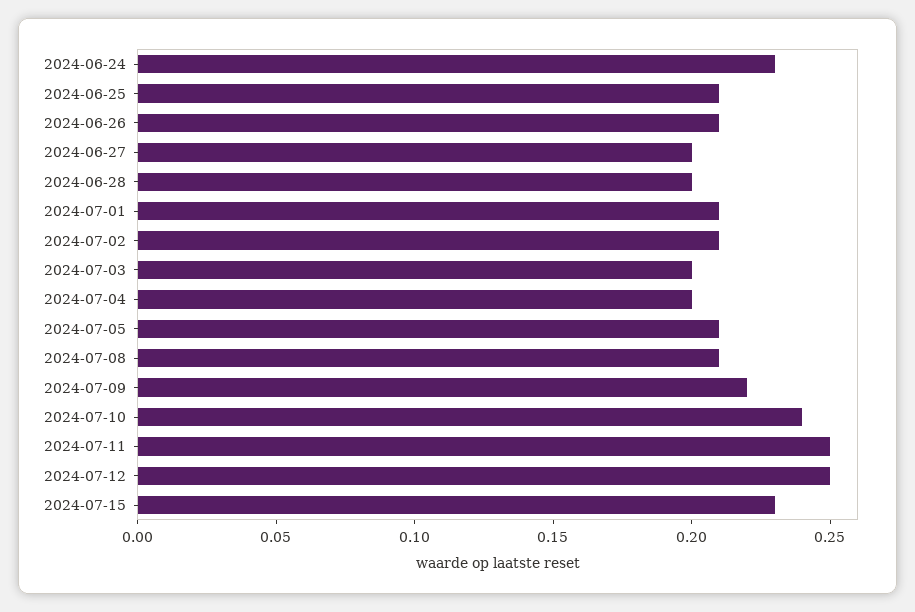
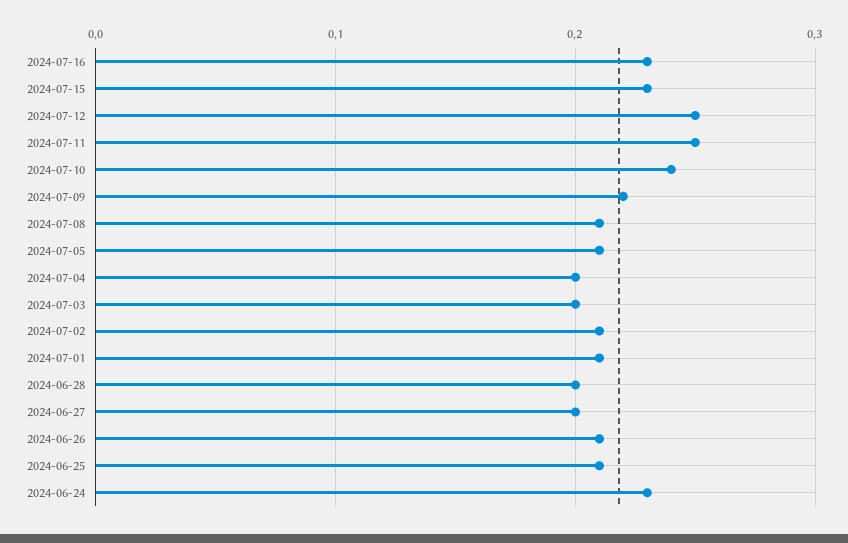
2024-07-16: none -> 0.23

